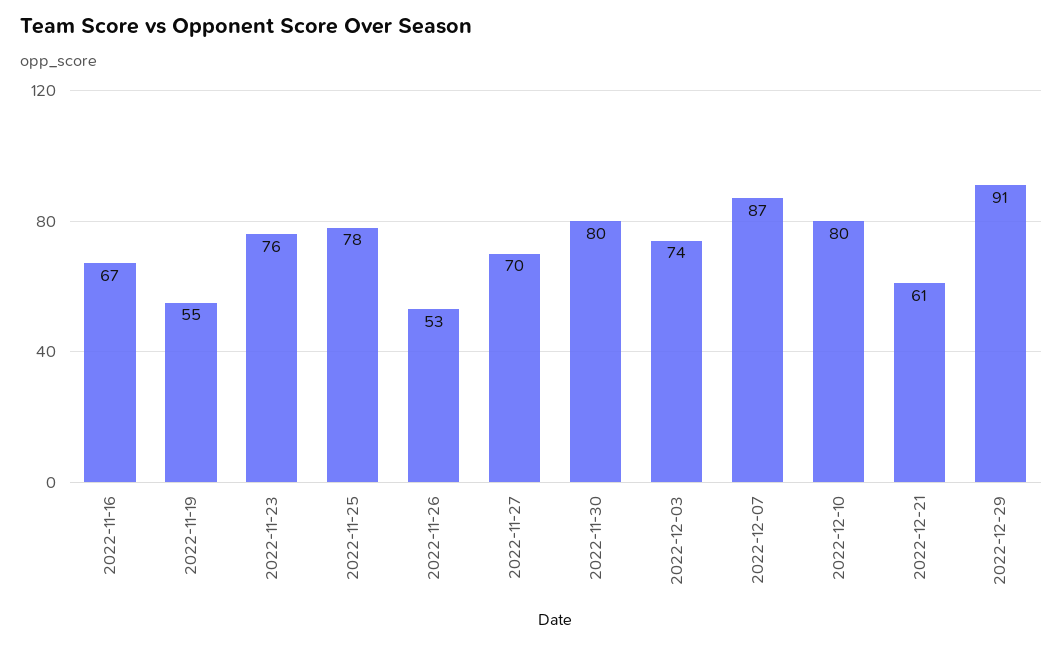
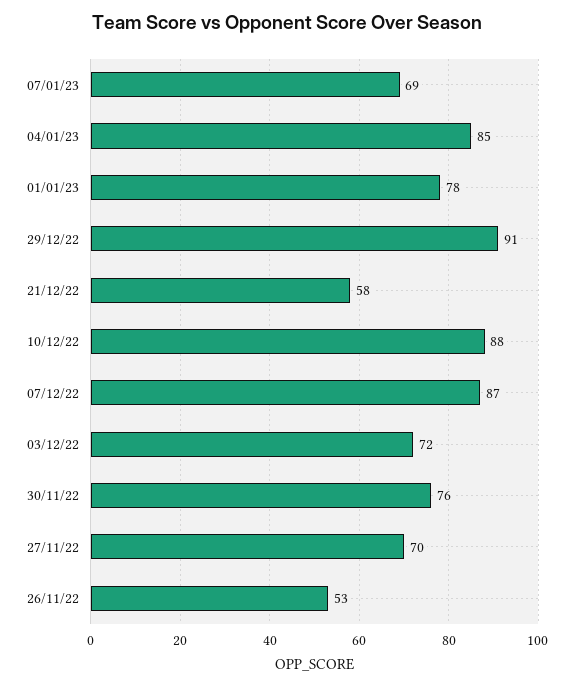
2022-11-16: 67 -> none
2022-11-19: 55 -> none
2022-11-23: 76 -> none
2022-11-25: 78 -> none
2022-11-30: 80 -> 76
2022-12-03: 74 -> 72
2022-12-10: 80 -> 88
2022-12-21: 61 -> 58
07/01/23: none -> 69
04/01/23: none -> 85
01/01/23: none -> 78

